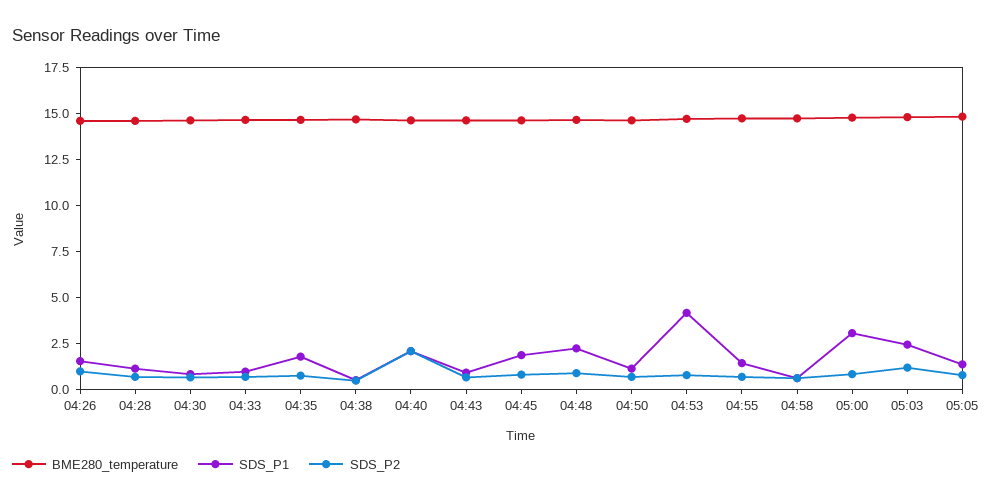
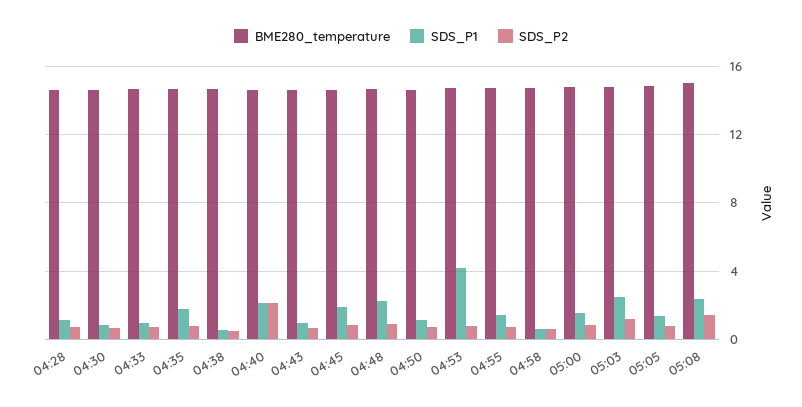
BME280_temperature, 04:26: 14.5 -> none
SDS_P1, 04:26: 1.5 -> none
SDS_P2, 04:26: 1 -> none
SDS_P1, 05:00: 3 -> 1.5
BME280_temperature, 05:08: none -> 15
SDS_P1, 05:08: none -> 2.5
SDS_P2, 05:08: none -> 1.5

